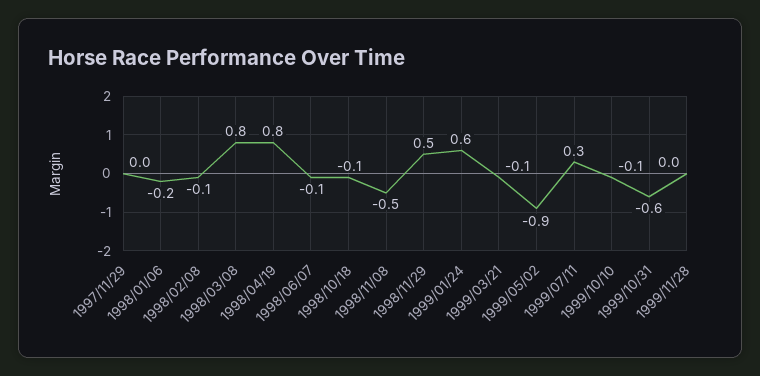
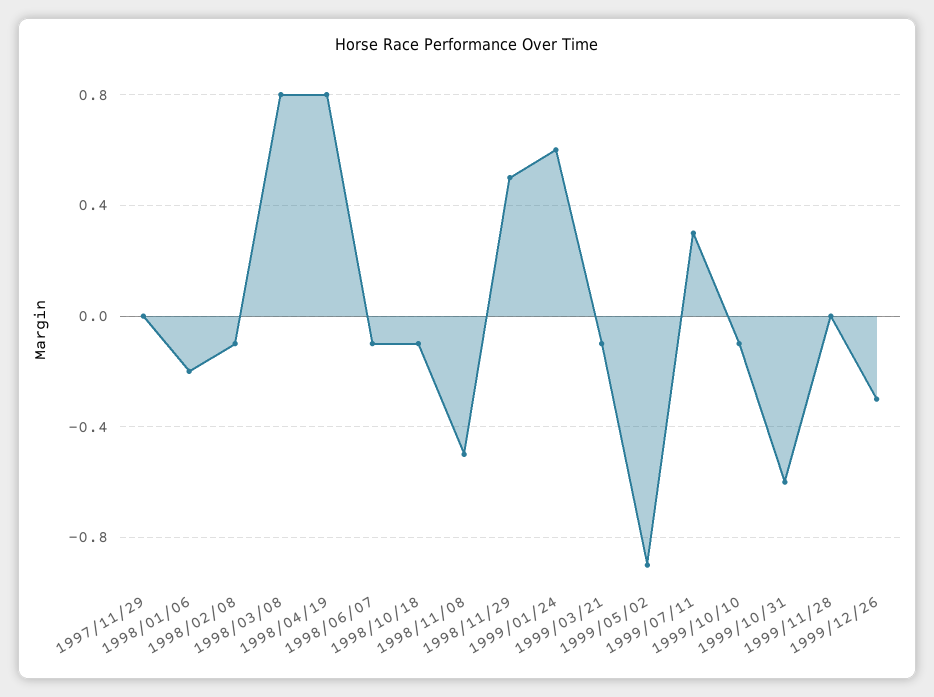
1999/12/26: none -> -0.3

